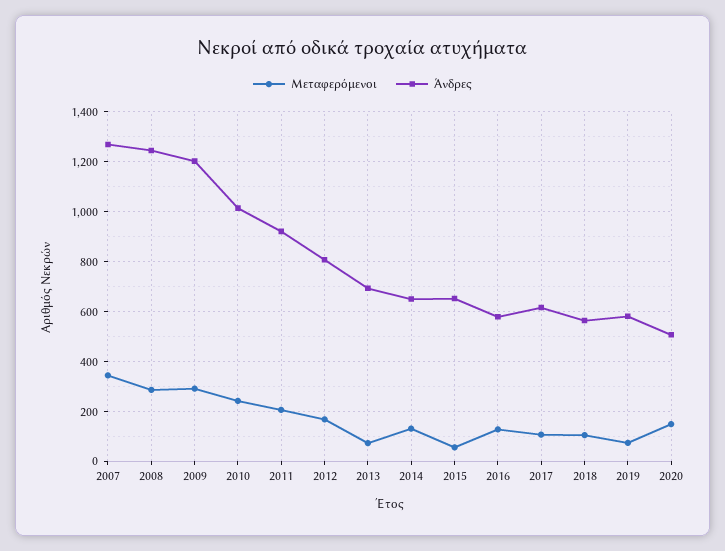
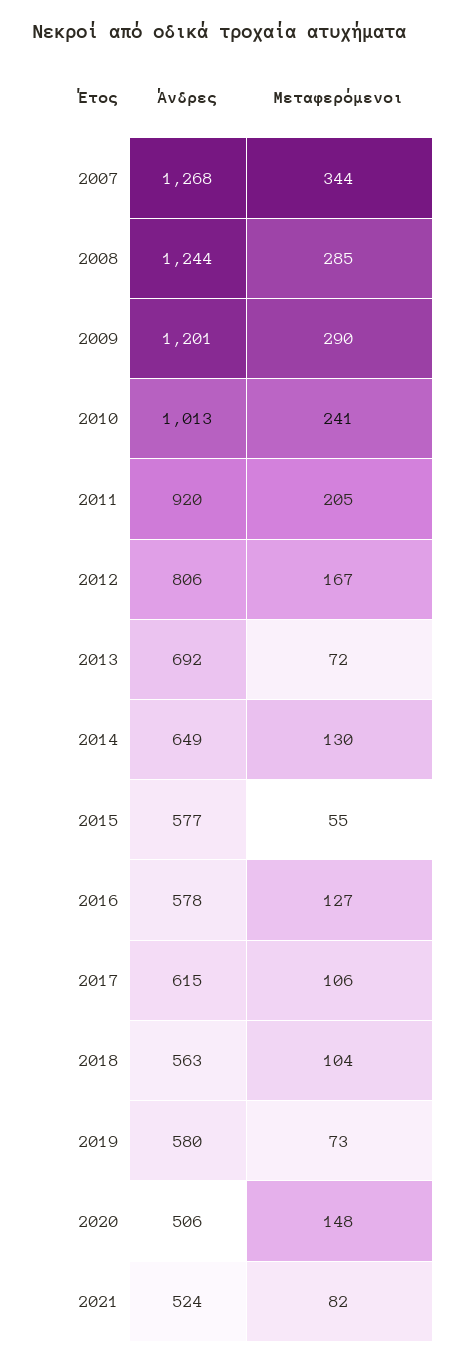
Άνδρες, 2015: 650 -> 577
Άνδρες, 2021: none -> 524
Μεταφερόμενοι, 2021: none -> 82

